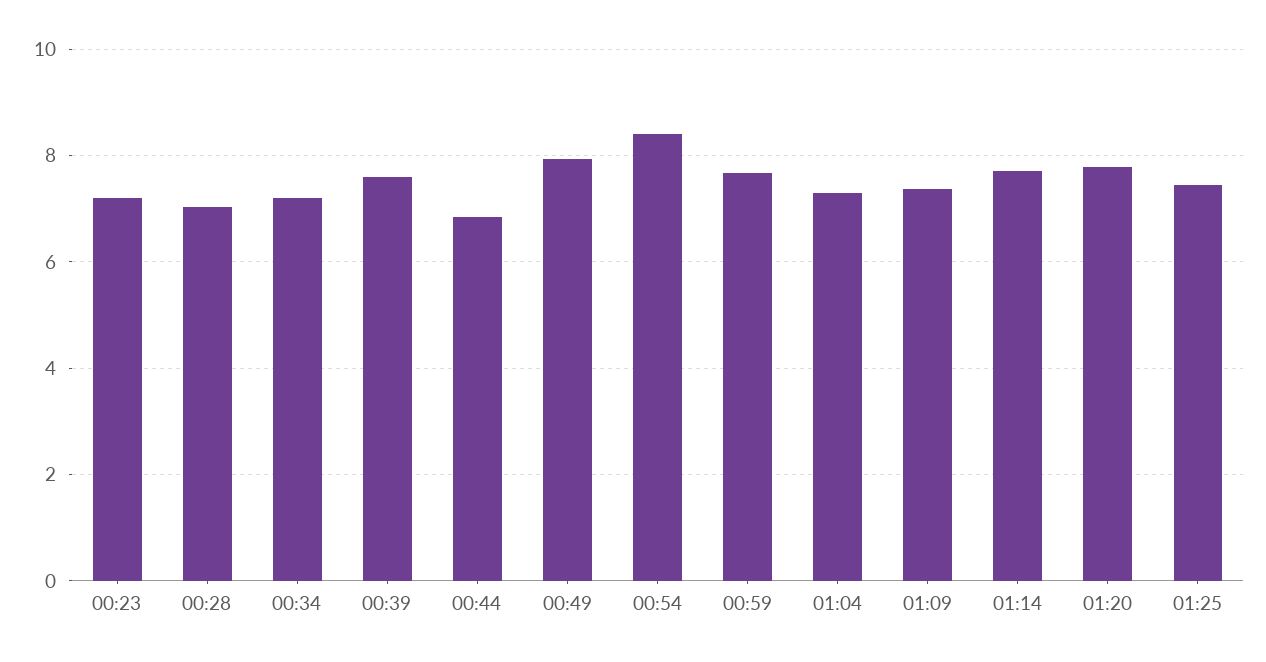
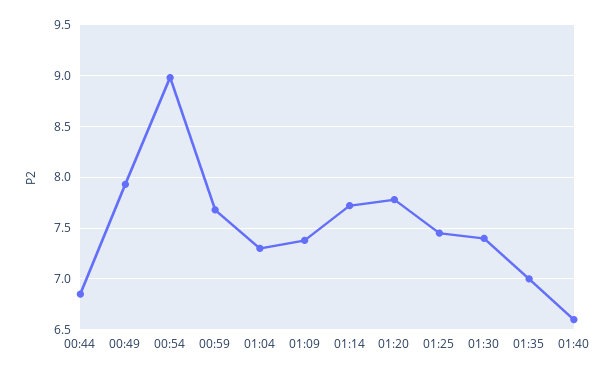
00:23: 7.2 -> none
00:28: 7 -> none
00:34: 7.2 -> none
00:39: 7.6 -> none
00:54: 8.4 -> 9
01:30: none -> 7.4
01:35: none -> 7
01:40: none -> 6.6

